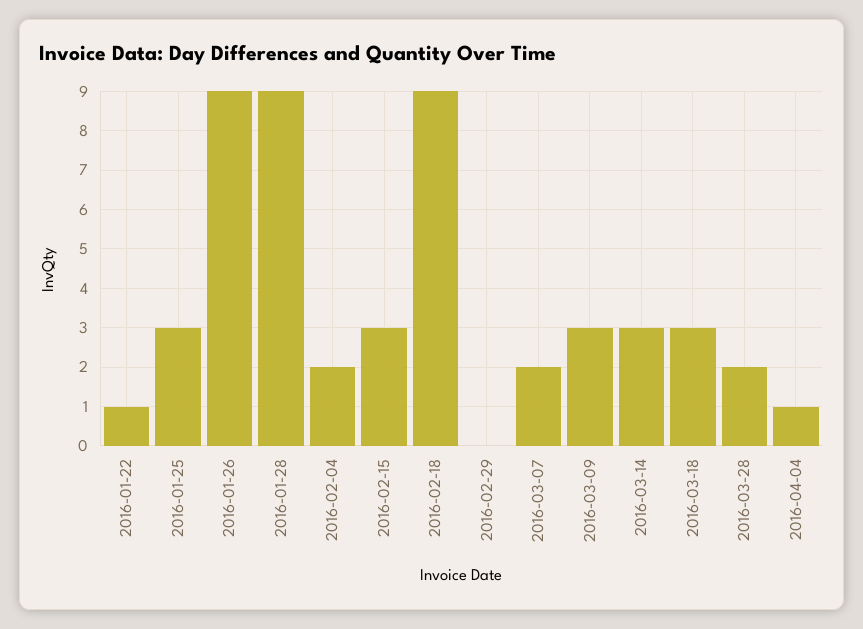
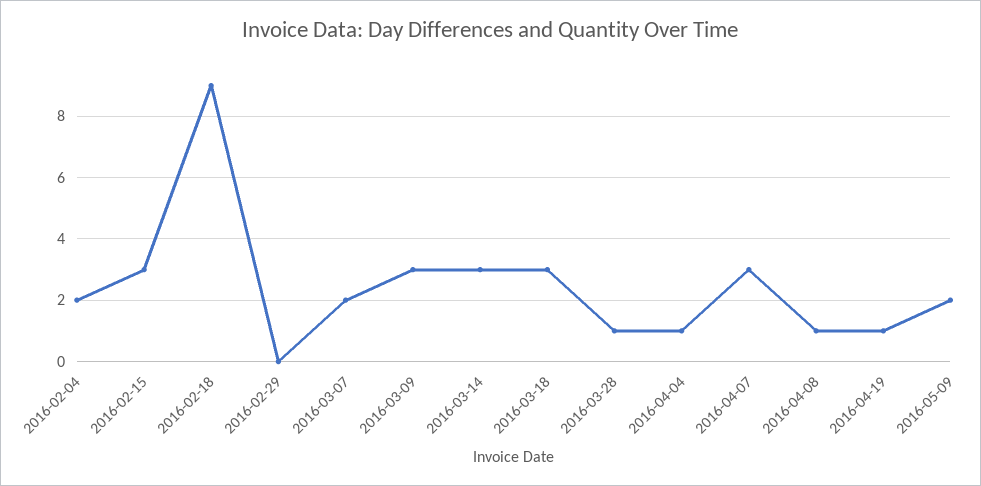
2016-01-22: 1 -> none
2016-01-25: 3 -> none
2016-01-26: 9 -> none
2016-01-28: 9 -> none
2016-03-28: 2 -> 1
2016-04-07: none -> 3
2016-04-08: none -> 1
2016-04-19: none -> 1
2016-05-09: none -> 2

